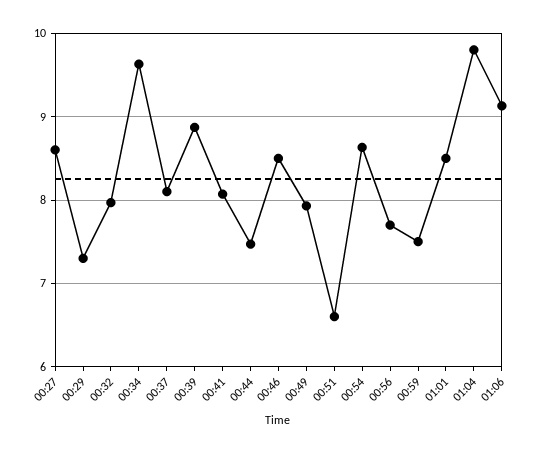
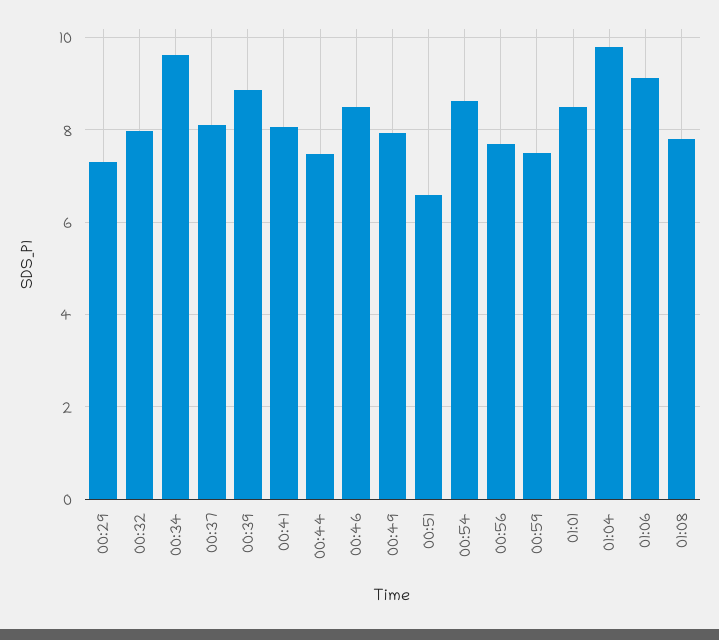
00:27: 8.6 -> none
01:08: none -> 7.8

